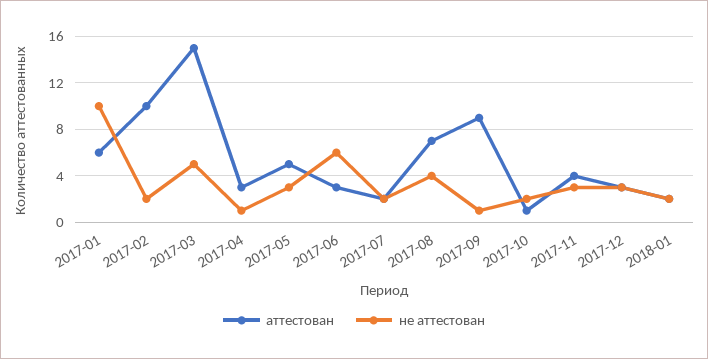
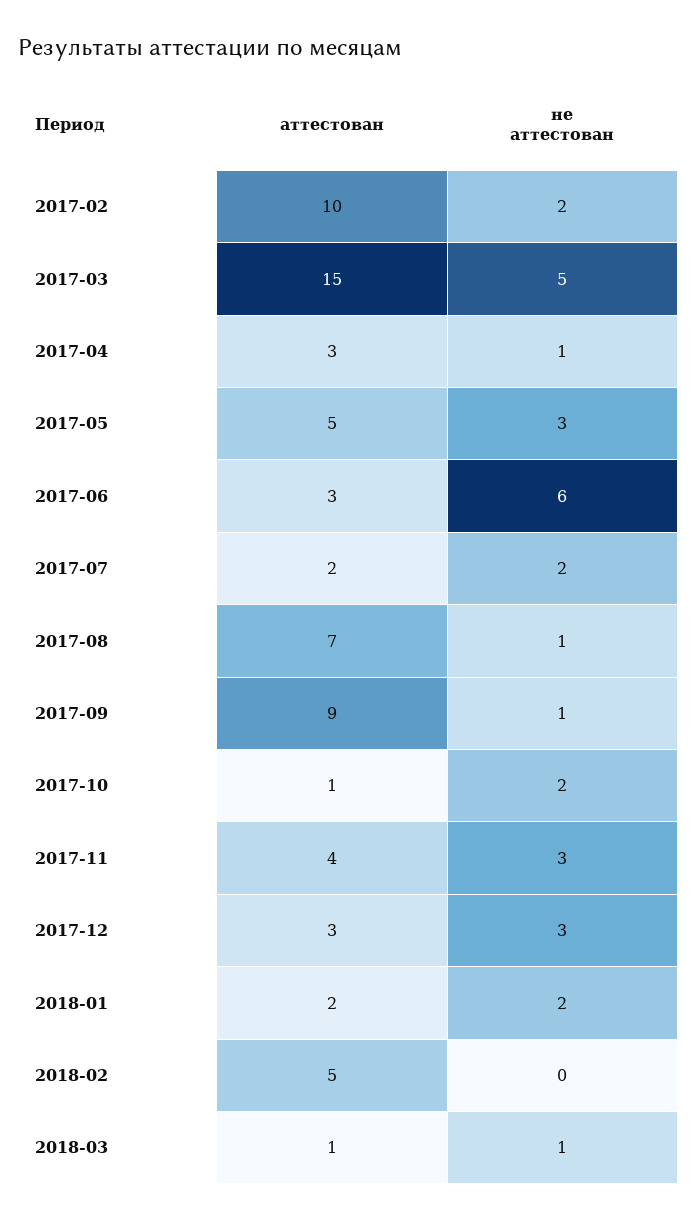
аттестован, 2017-01: 6 -> none
не аттестован, 2017-01: 10 -> none
не аттестован, 2017-08: 4 -> 1
аттестован, 2018-02: none -> 5
не аттестован, 2018-02: none -> 0
аттестован, 2018-03: none -> 1
не аттестован, 2018-03: none -> 1

